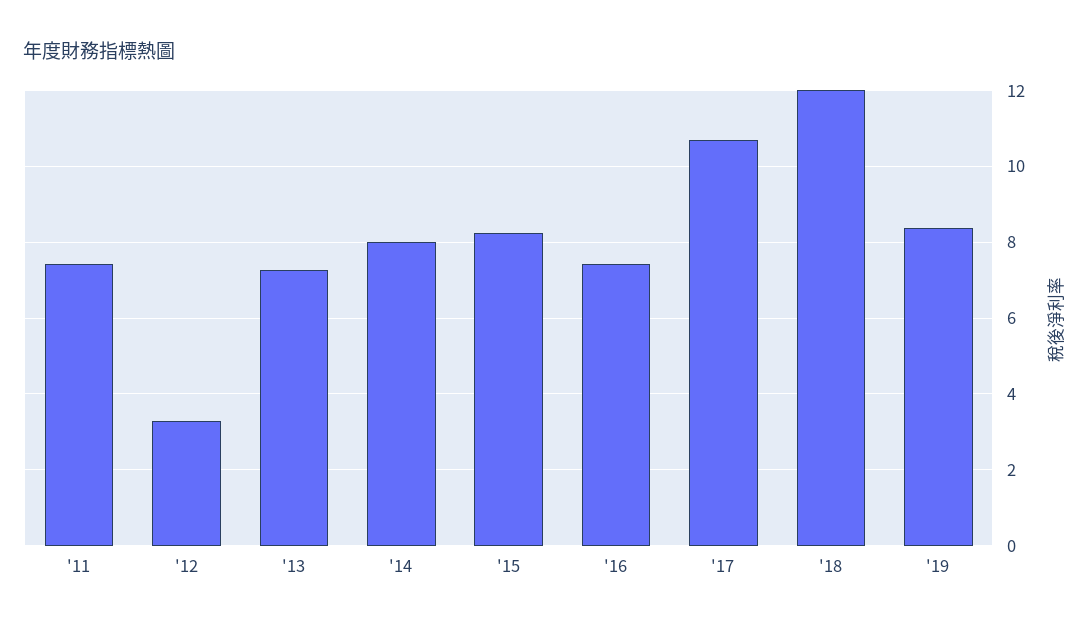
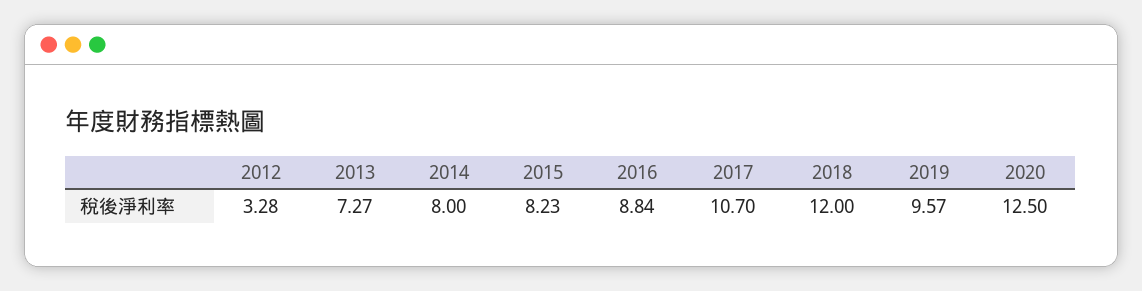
'11: 7.4 -> none
'16: 7.4 -> 8.84
'19: 8.4 -> 9.57
2020: none -> 12.5

